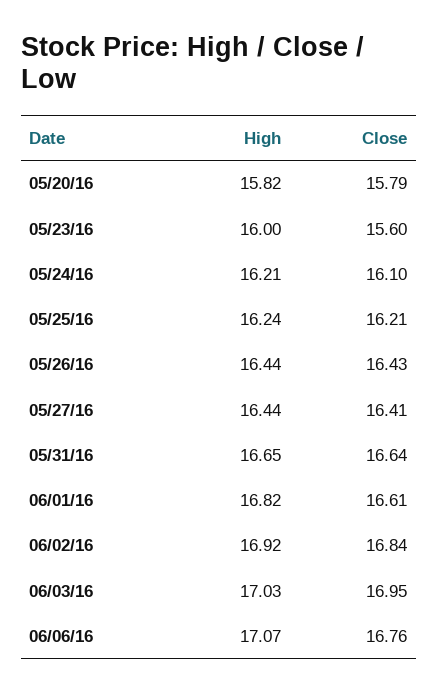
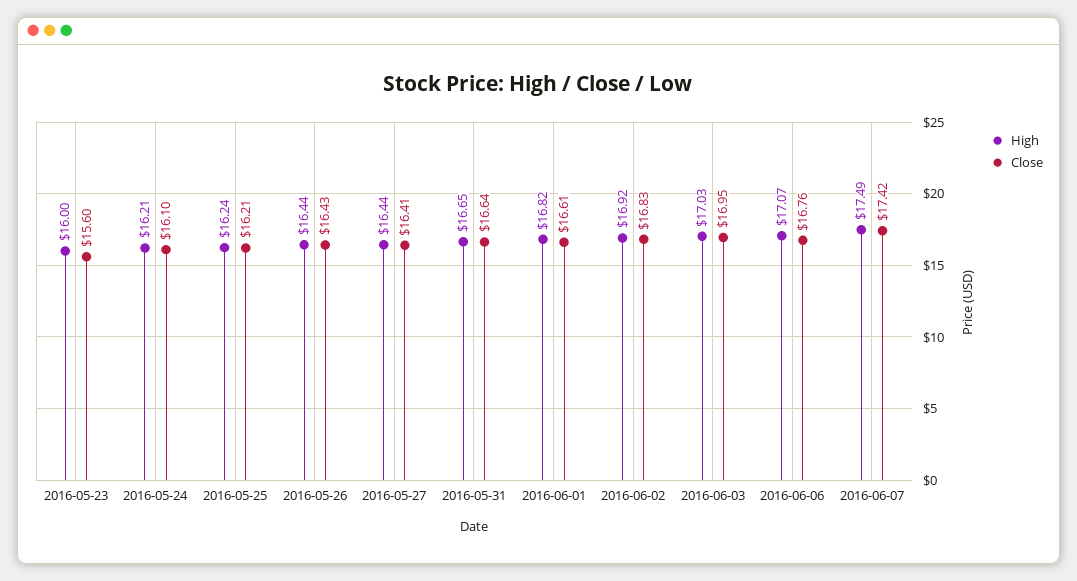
High, 05/20/16: 15.82 -> none
Close, 05/20/16: 15.79 -> none
Close, 06/02/16: 16.84 -> 16.83
High, 2016-06-07: none -> 17.49
Close, 2016-06-07: none -> 17.42

